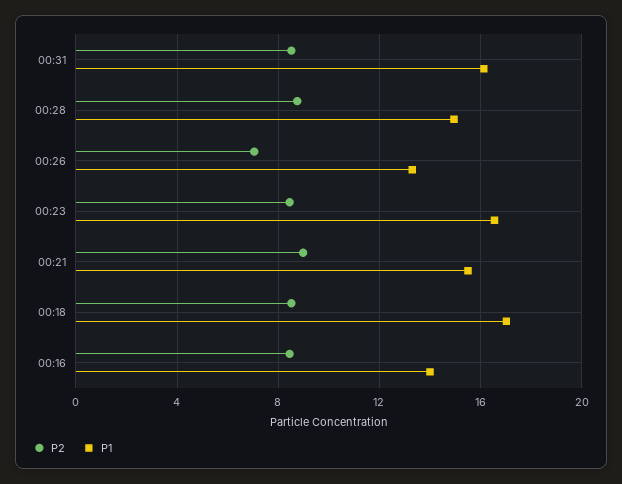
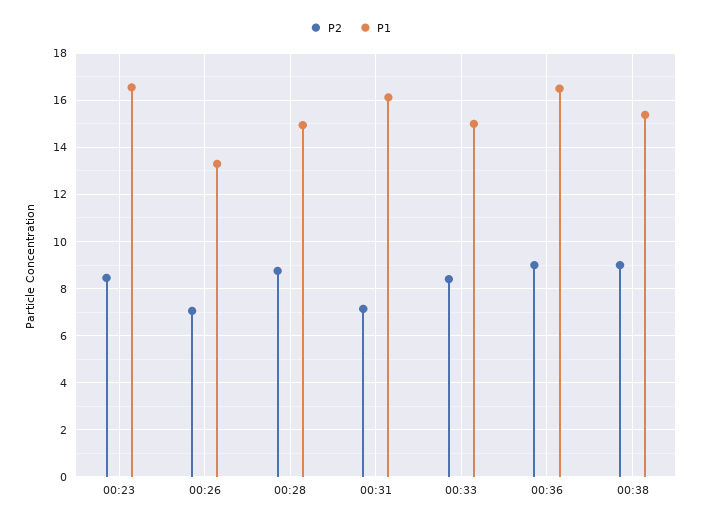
P2, 00:31: 8.5 -> 7
P2, 00:21: 9 -> none
P1, 00:21: 15.5 -> none
P2, 00:18: 8.5 -> none
P1, 00:18: 17 -> none
P2, 00:16: 8.5 -> none
P1, 00:16: 14 -> none
P2, 00:33: none -> 8.5
P1, 00:33: none -> 15
P2, 00:36: none -> 9
P1, 00:36: none -> 16.5
P2, 00:38: none -> 9
P1, 00:38: none -> 15.5

